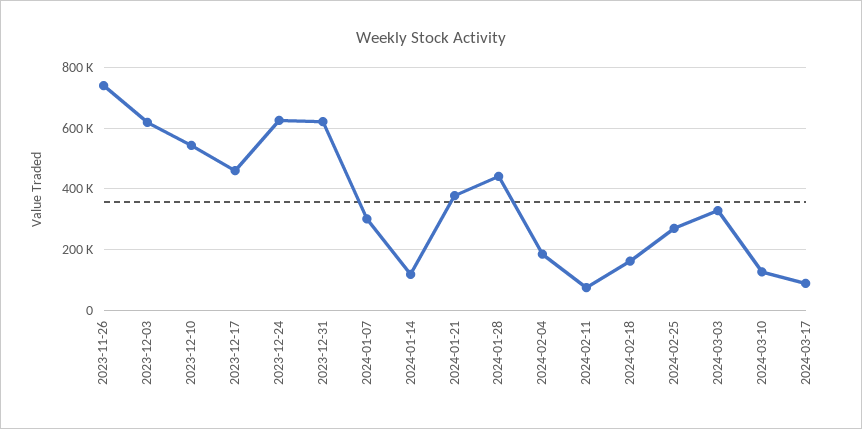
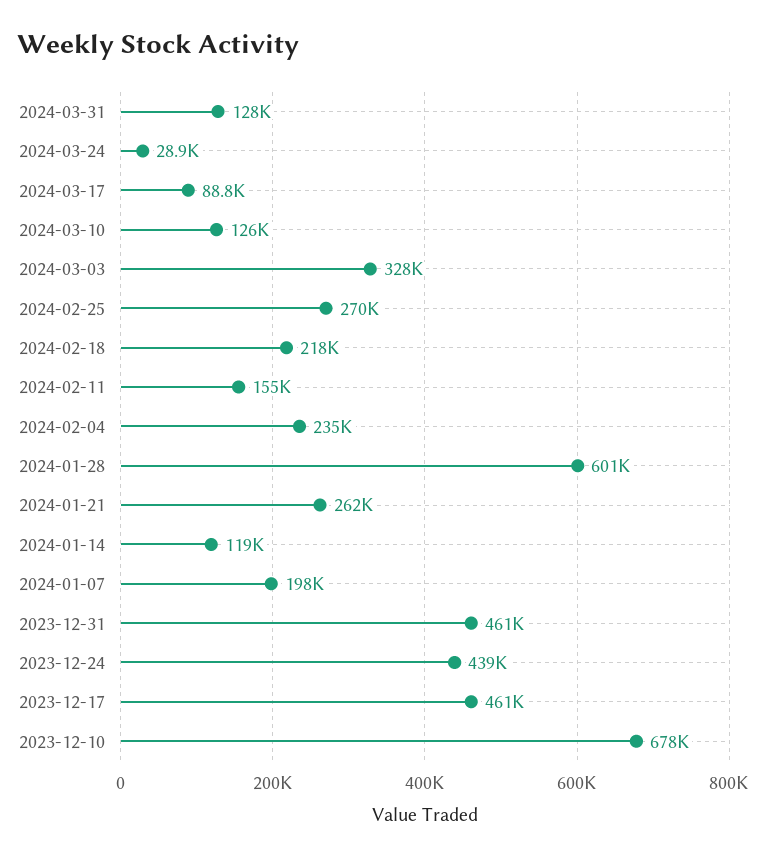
2023-11-26: 740000 -> none
2023-12-03: 620000 -> none
2023-12-10: 540000 -> 678000
2023-12-24: 620000 -> 439000
2023-12-31: 620000 -> 461000
2024-01-07: 300000 -> 198000
2024-01-21: 380000 -> 262000
2024-01-28: 440000 -> 601000
2024-02-04: 180000 -> 235000
2024-02-11: 80000 -> 155000
2024-02-18: 160000 -> 218000
2024-03-31: none -> 128000
2024-03-24: none -> 28900

